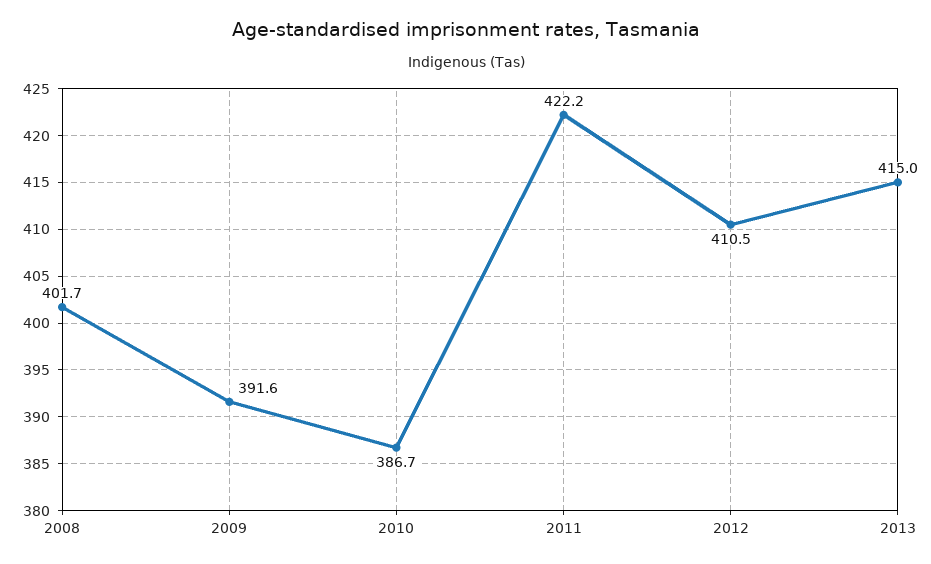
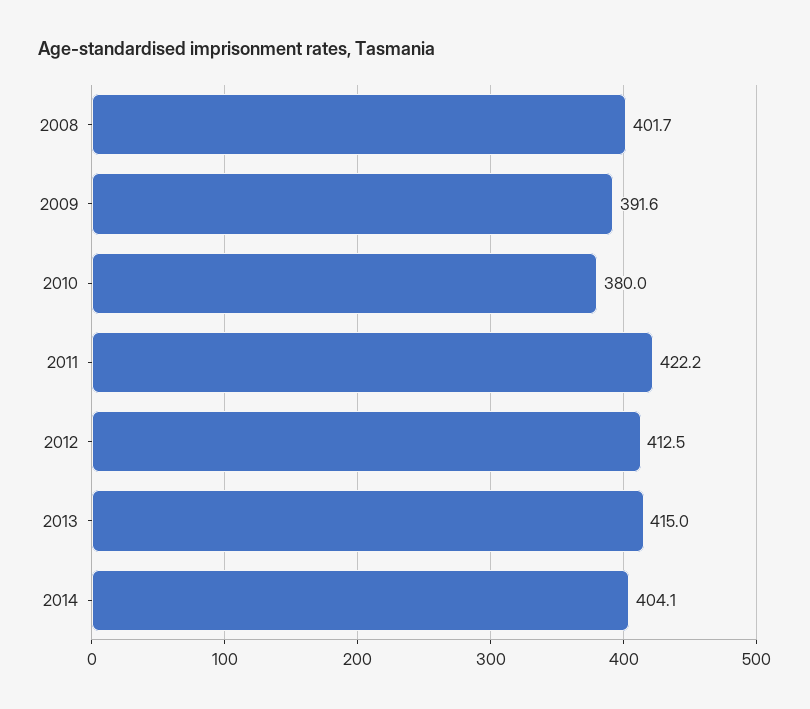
2010: 386.7 -> 380
2012: 410.5 -> 412.5
2014: none -> 404.1

